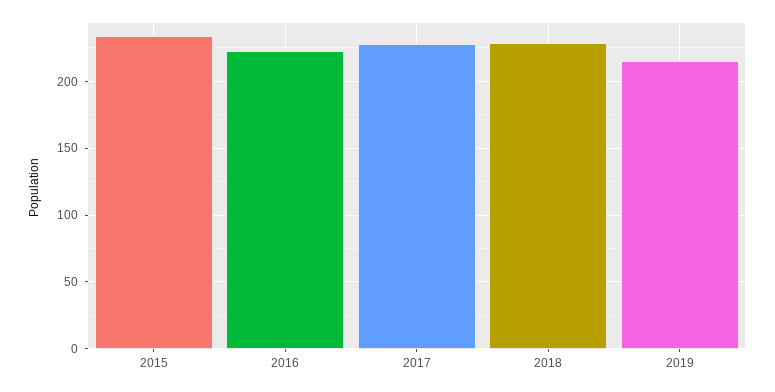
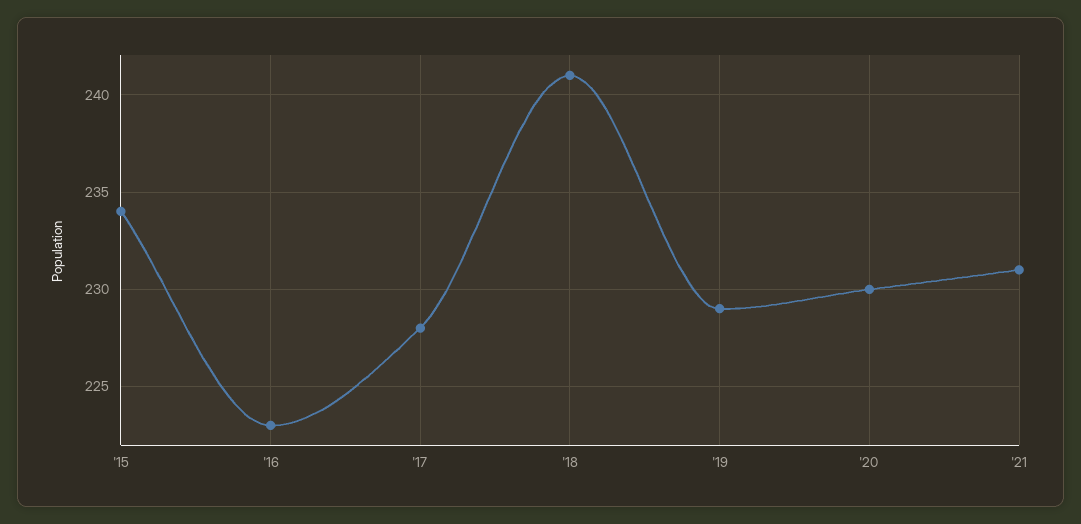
2018: 230 -> 241
2019: 215 -> 229
'20: none -> 230
'21: none -> 231

